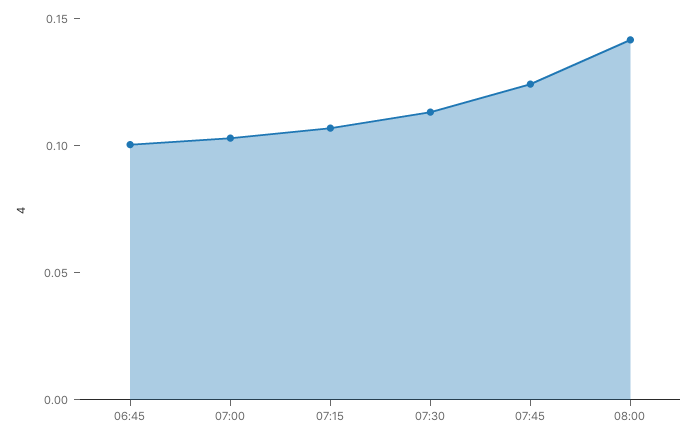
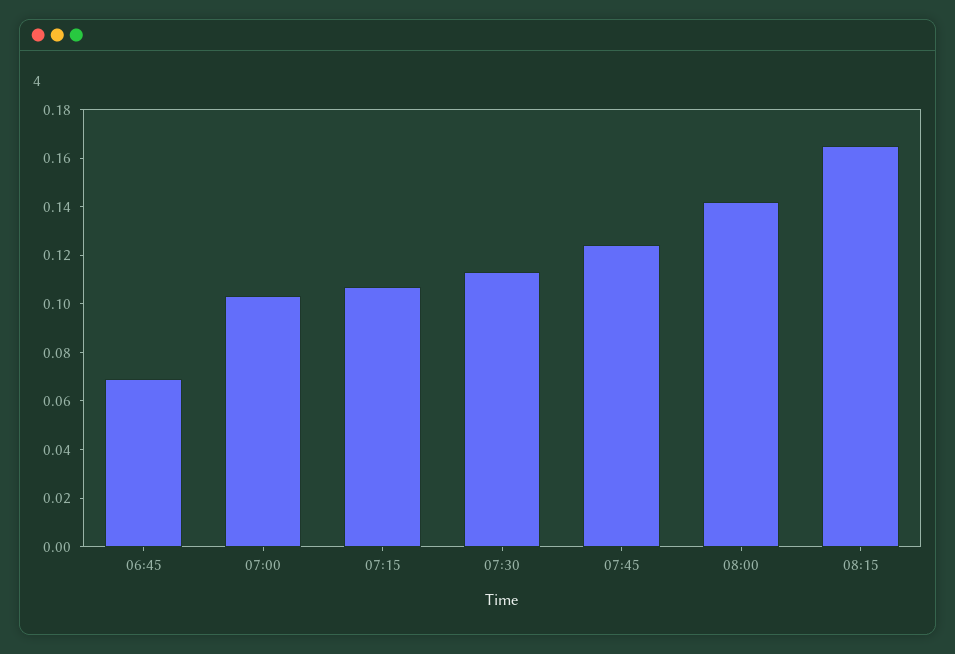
06:45: 0.1 -> 0.07
08:15: none -> 0.165

